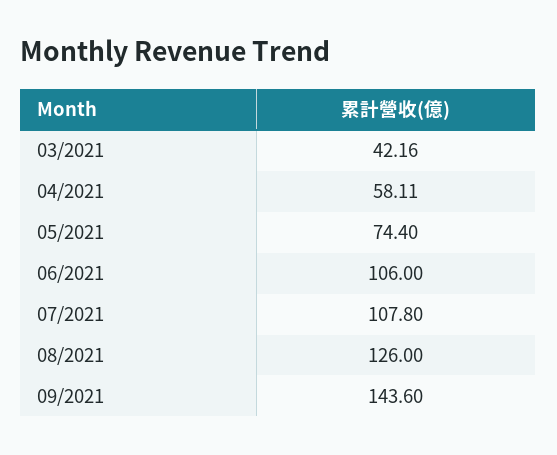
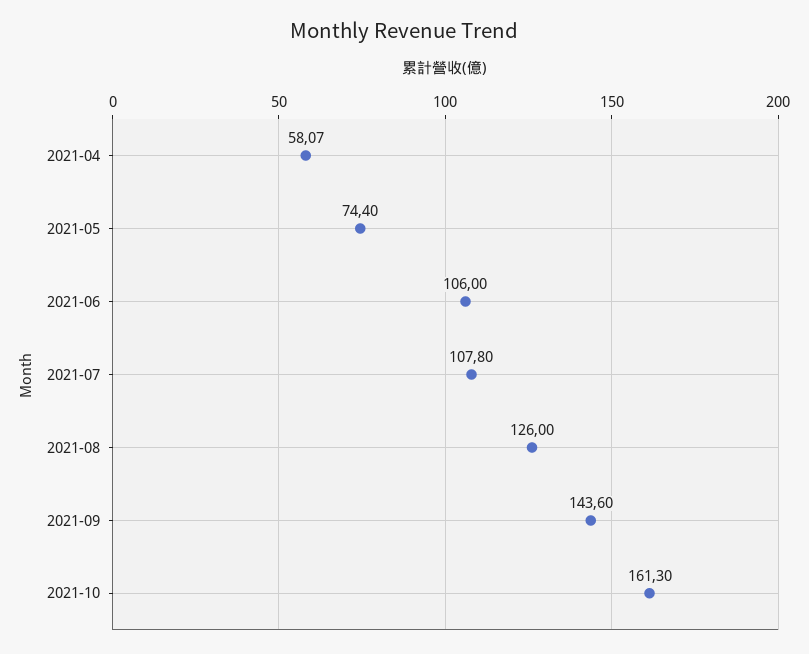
03/2021: 42.16 -> none
04/2021: 58.11 -> 58.07
2021-10: none -> 161.3

